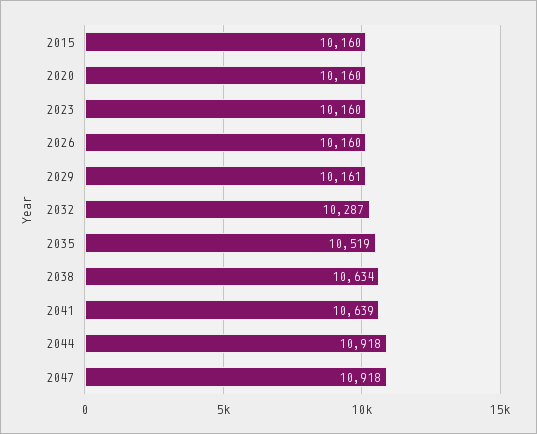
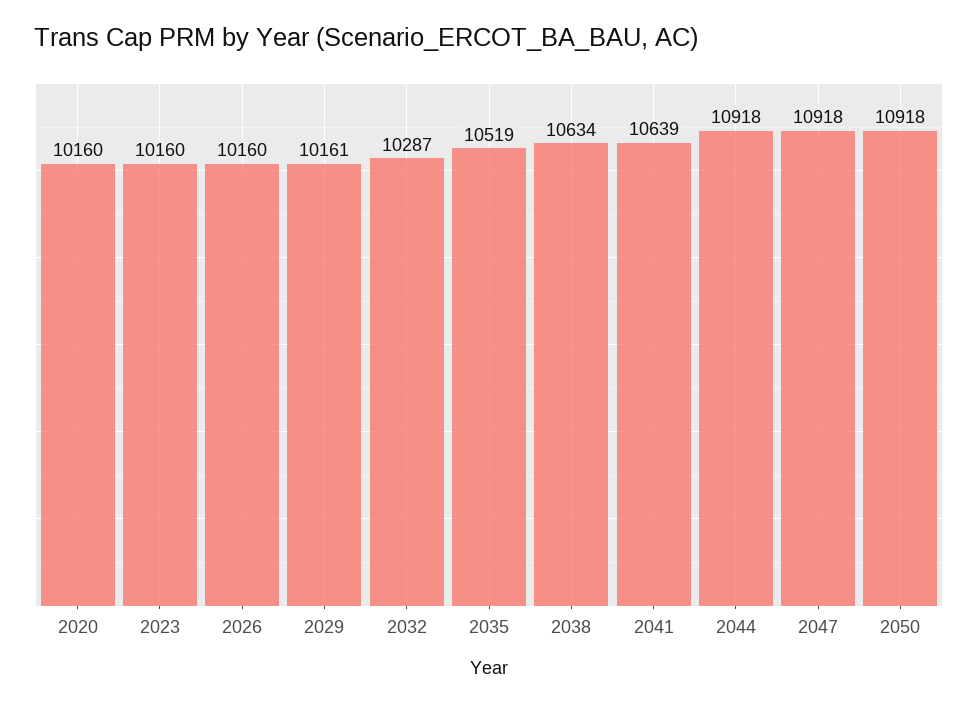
2015: 10160 -> none
2050: none -> 10918

